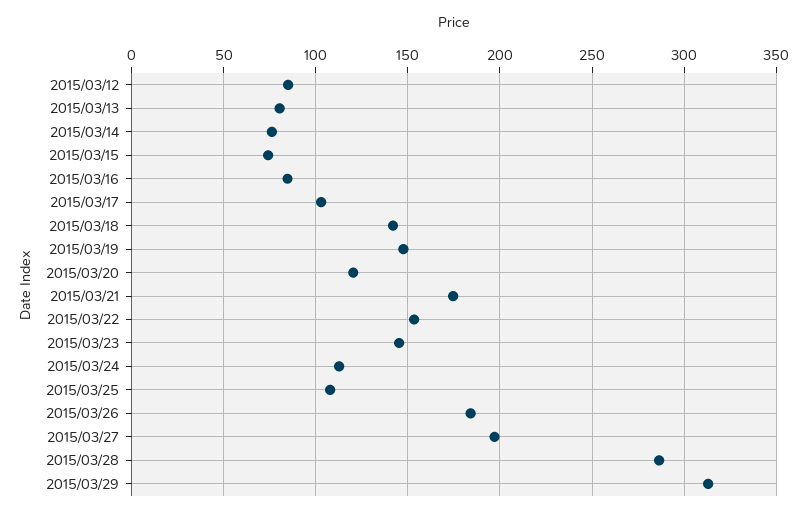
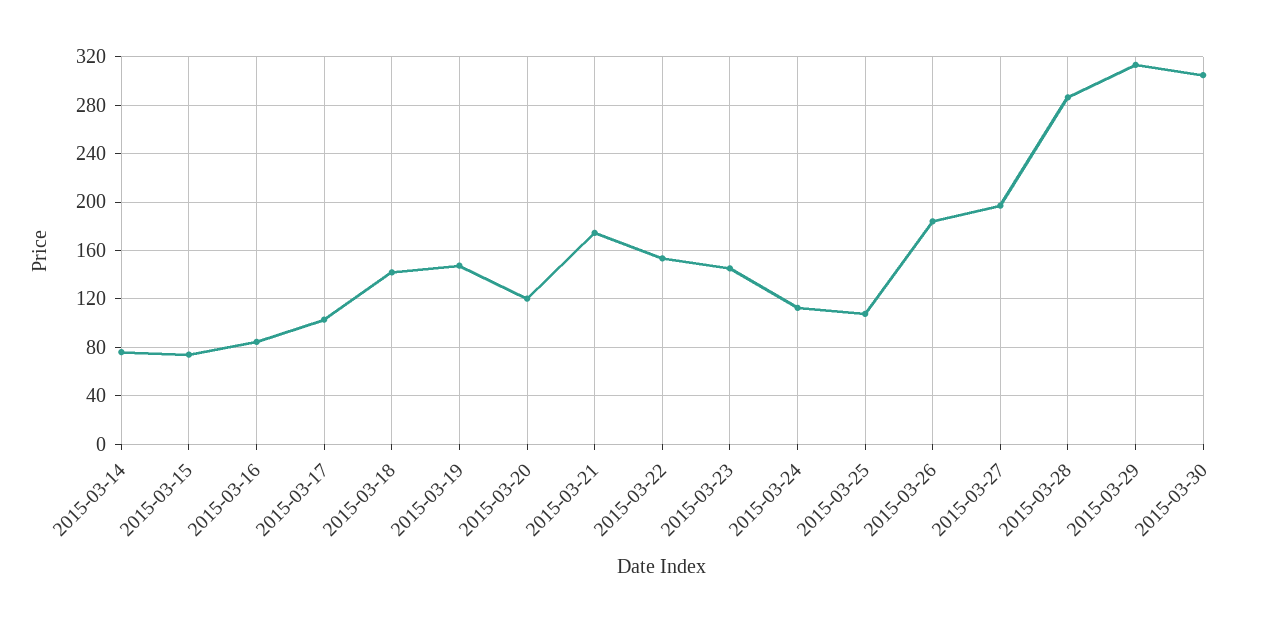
2015/03/12: 85 -> none
2015/03/13: 80 -> none
2015-03-30: none -> 305

